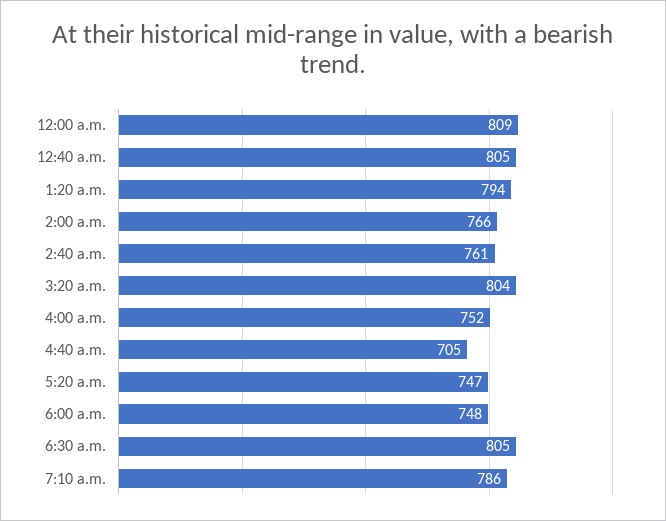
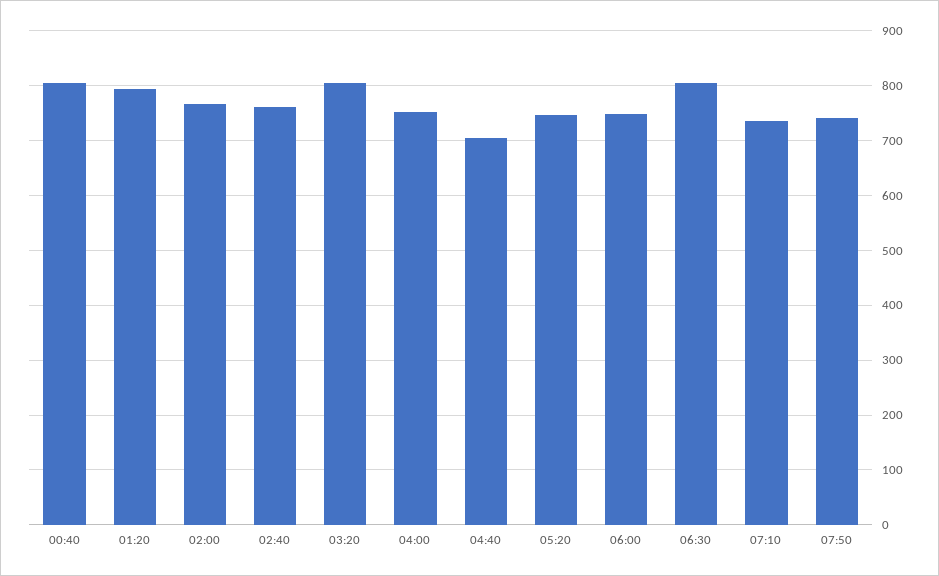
12:00 a.m.: 809 -> none
7:10 a.m.: 786 -> 740
07:50: none -> 740

